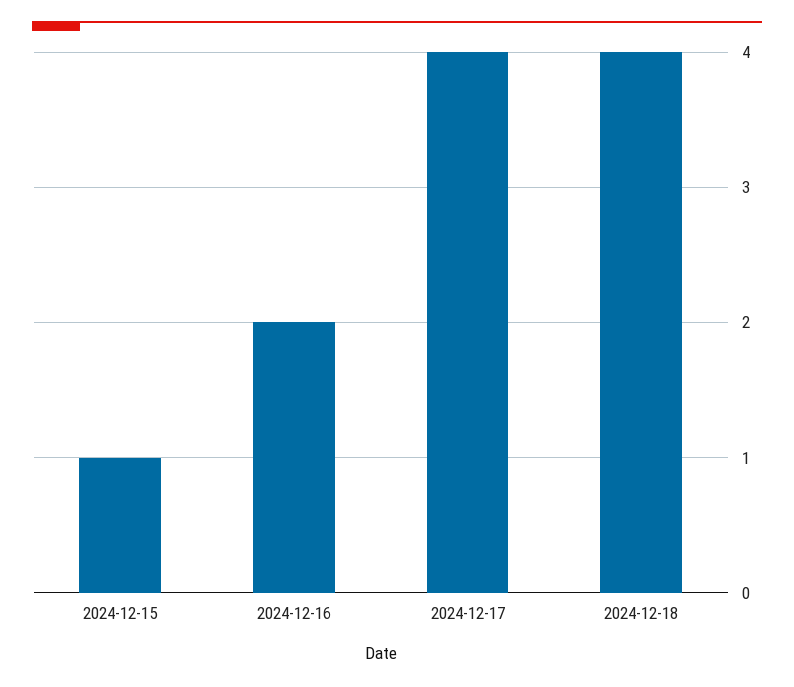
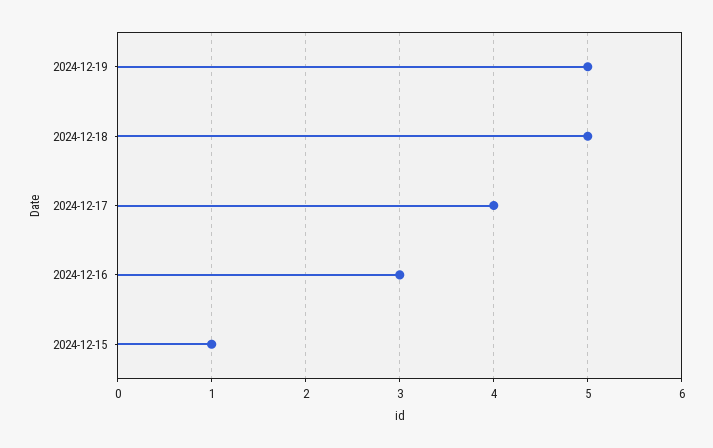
2024-12-16: 2 -> 3
2024-12-18: 4 -> 5
2024-12-19: none -> 5

